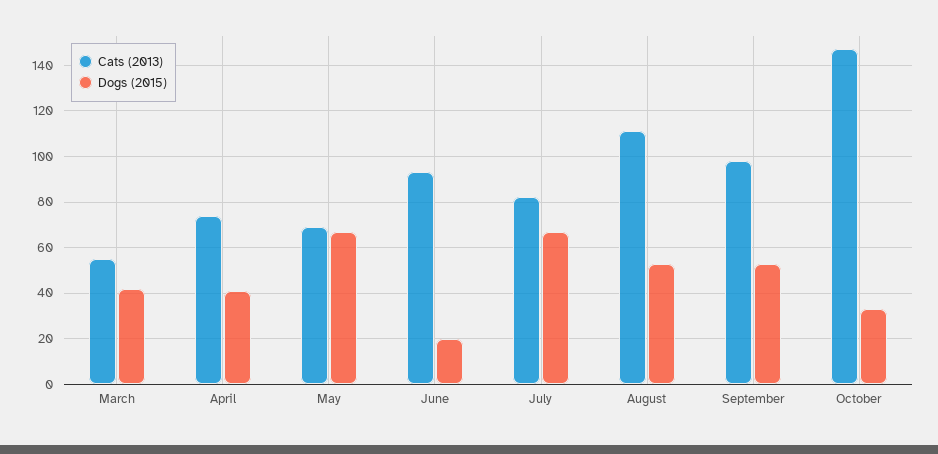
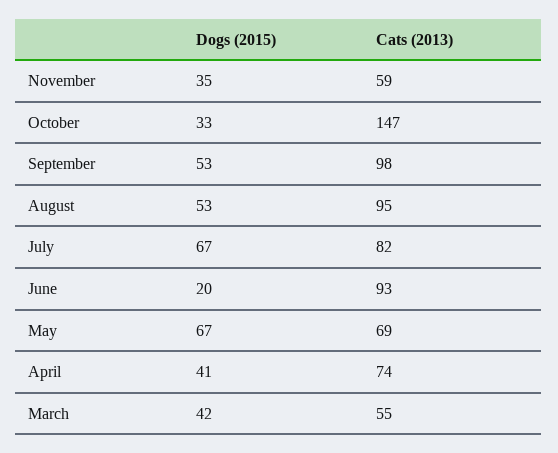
Cats (2013), August: 110 -> 95
Dogs (2015), November: none -> 35
Cats (2013), November: none -> 59

